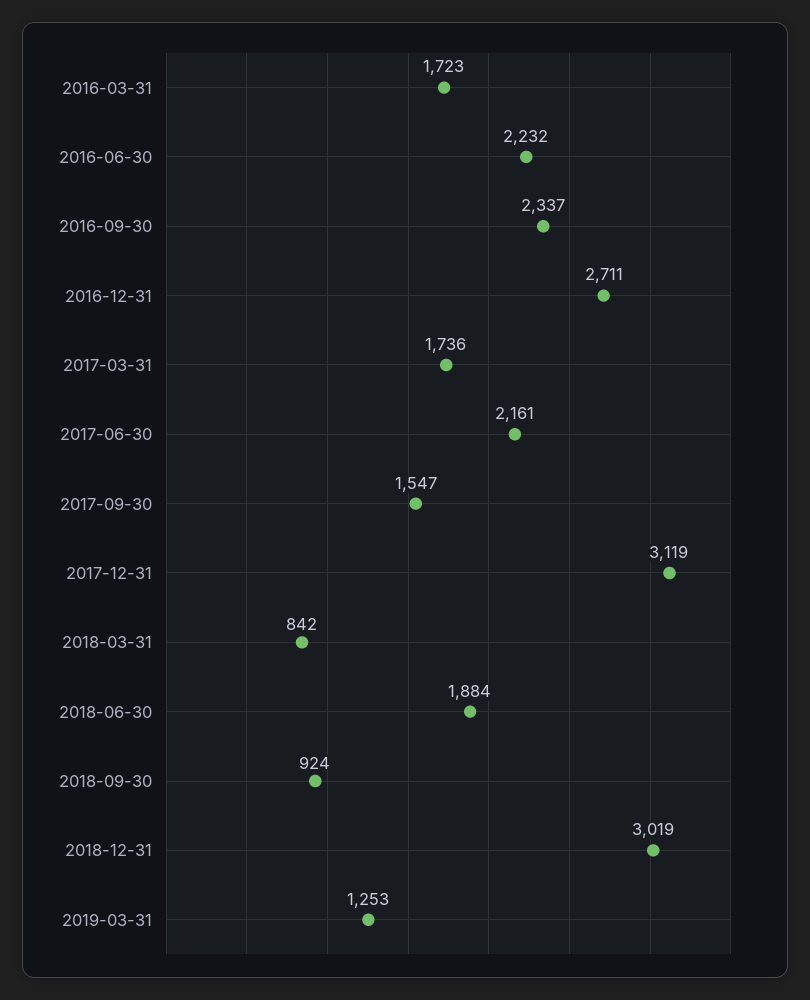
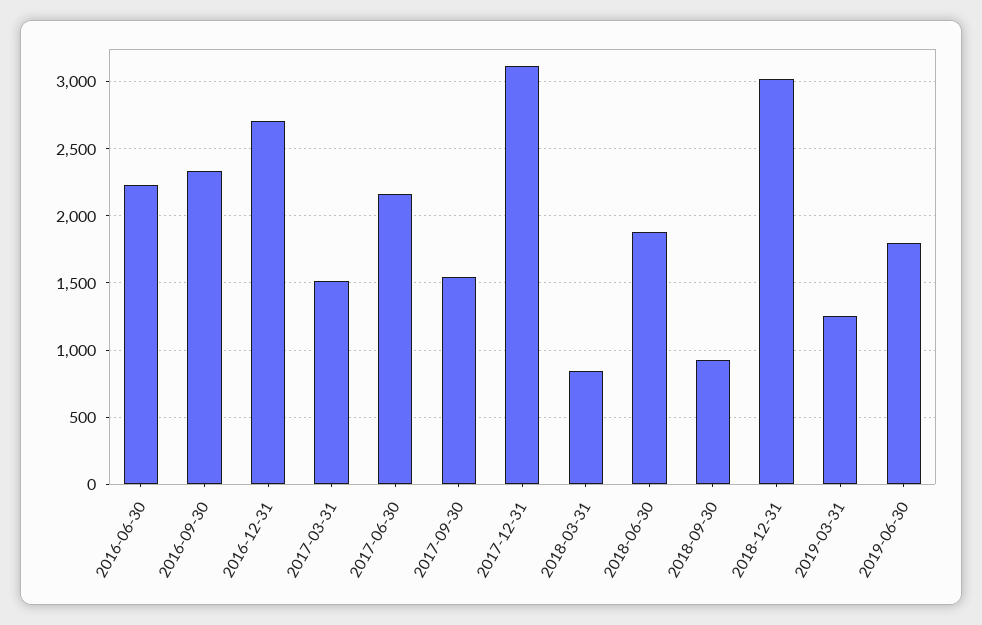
2016-03-31: 1723 -> none
2017-03-31: 1736 -> 1500
2019-06-30: none -> 1800

